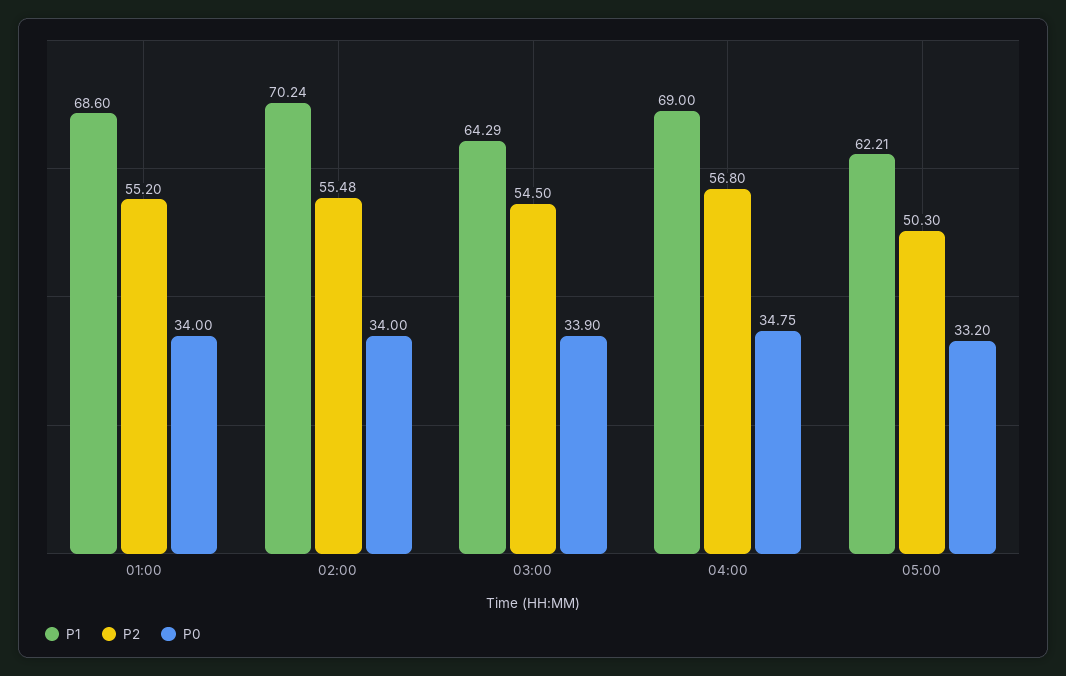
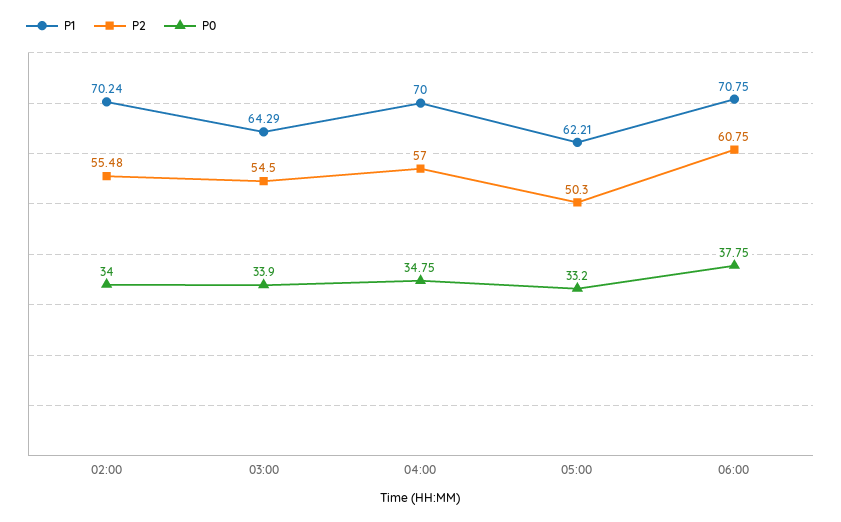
P1, 01:00: 68.6 -> none
P2, 01:00: 55.2 -> none
P0, 01:00: 34 -> none
P1, 04:00: 69 -> 70
P2, 04:00: 56.8 -> 57
P1, 06:00: none -> 70.75
P2, 06:00: none -> 60.75
P0, 06:00: none -> 37.75

